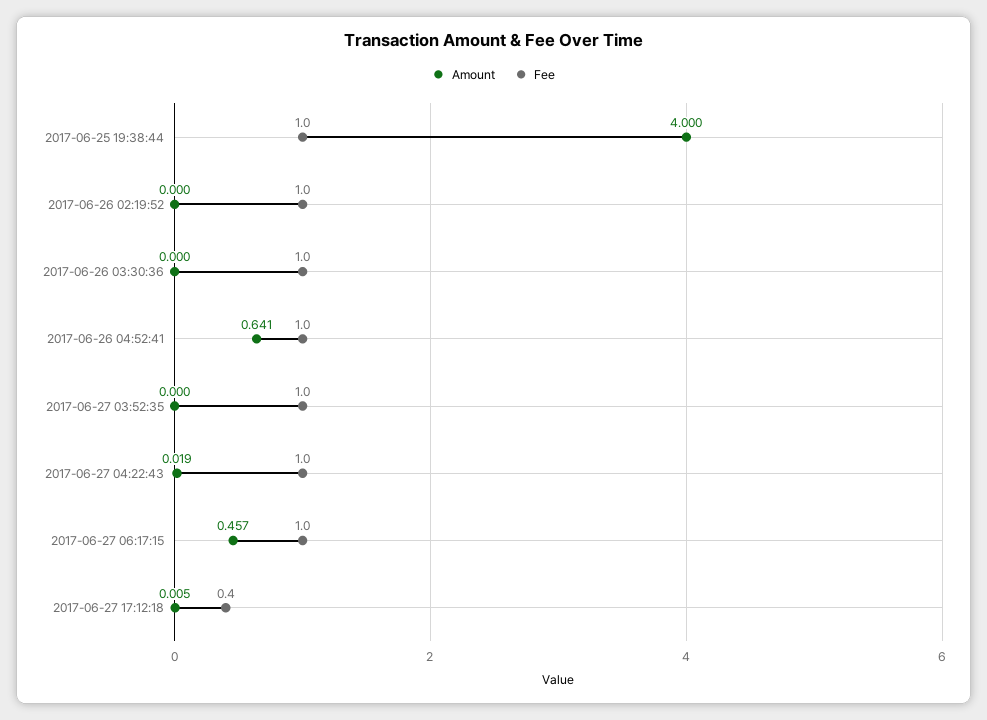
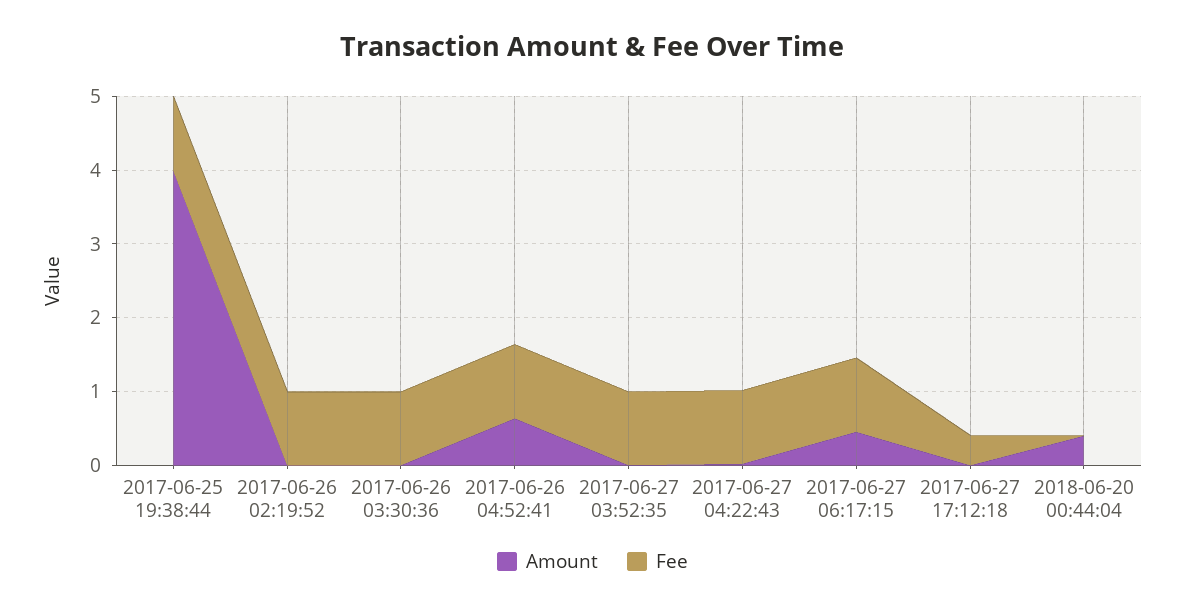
Amount, 2018-06-20 00:44:04: none -> 0.4
Fee, 2018-06-20 00:44:04: none -> 0

